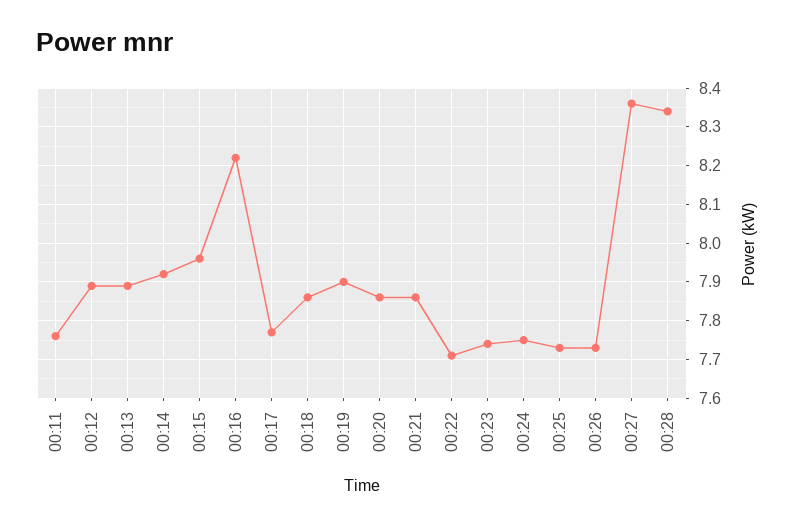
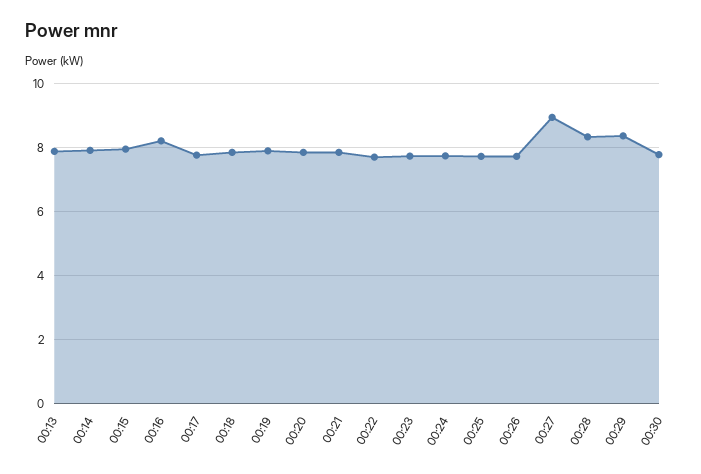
00:11: 7.75 -> none
00:12: 7.9 -> none
00:27: 8.35 -> 9
00:29: none -> 8.4
00:30: none -> 7.8

